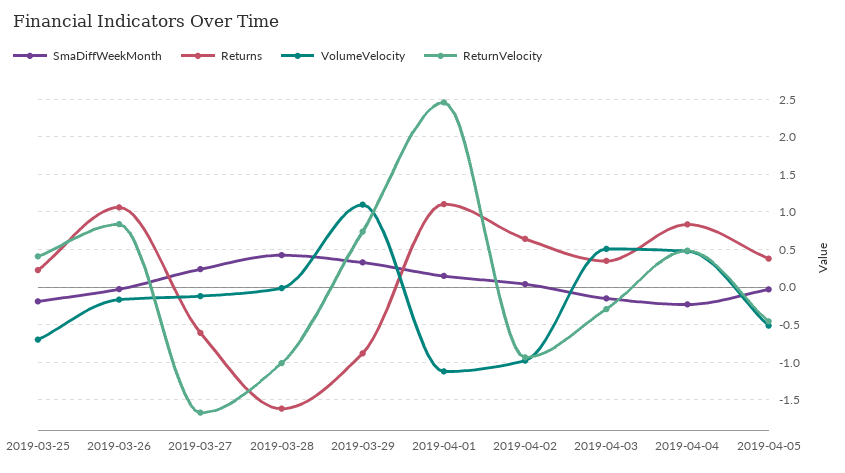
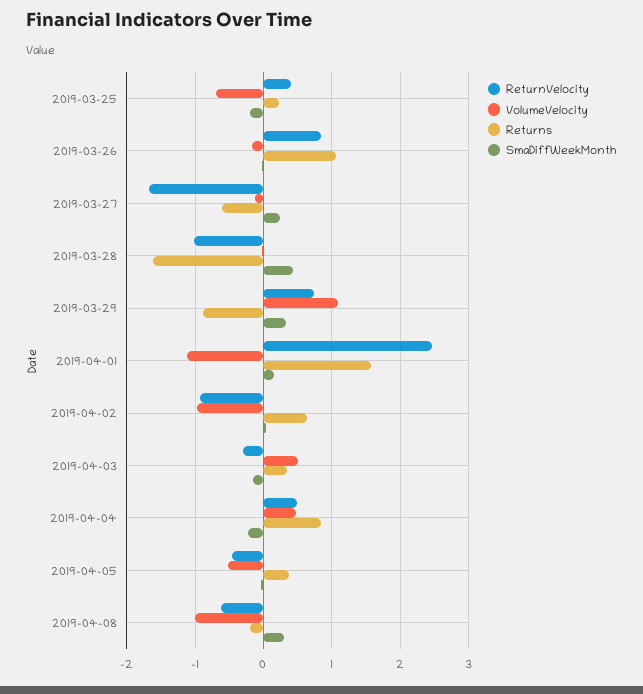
Returns, 2019-04-01: 1.1 -> 1.6
ReturnVelocity, 2019-04-08: none -> -0.6
VolumeVelocity, 2019-04-08: none -> -1
Returns, 2019-04-08: none -> -0.2
SmaDiffWeekMonth, 2019-04-08: none -> 0.3

